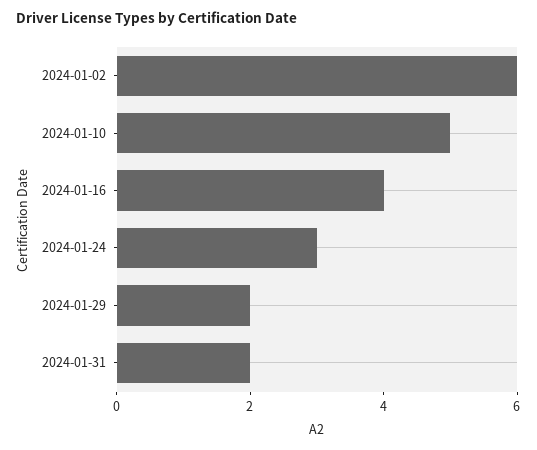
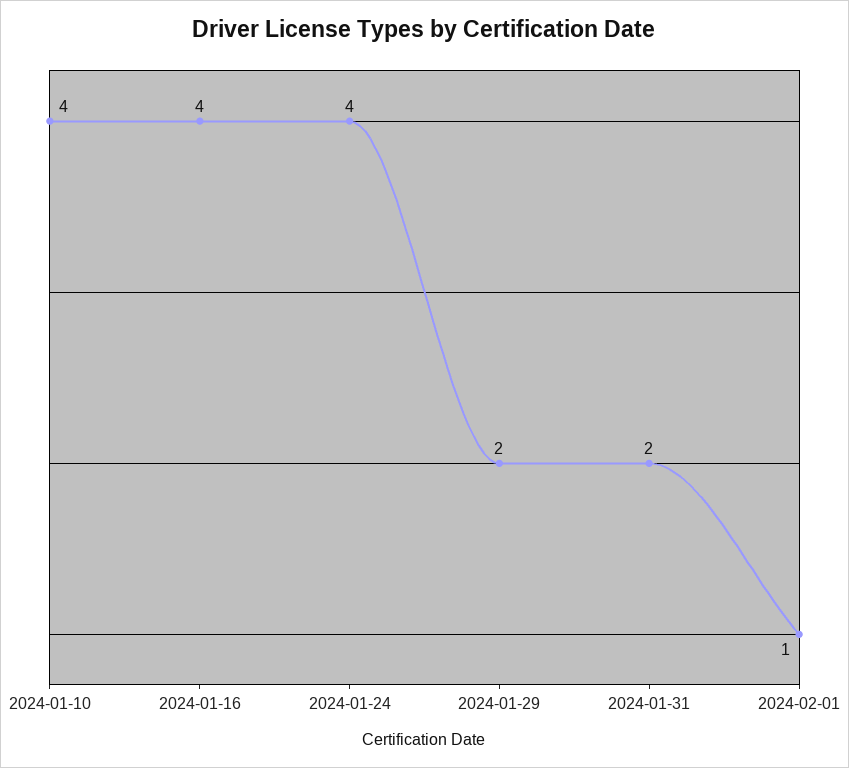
2024-01-02: 6 -> none
2024-01-10: 5 -> 4
2024-01-24: 3 -> 4
2024-02-01: none -> 1

